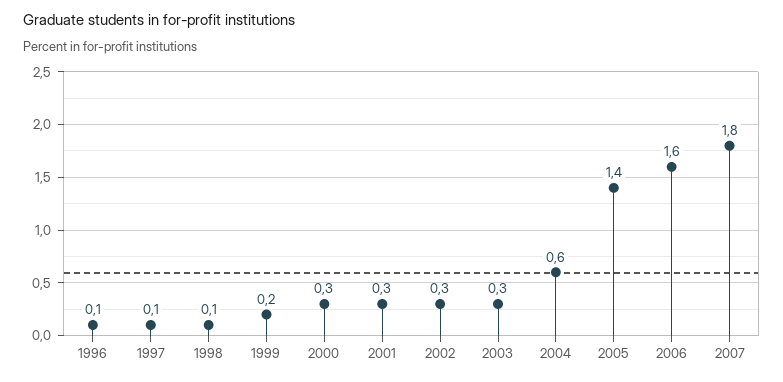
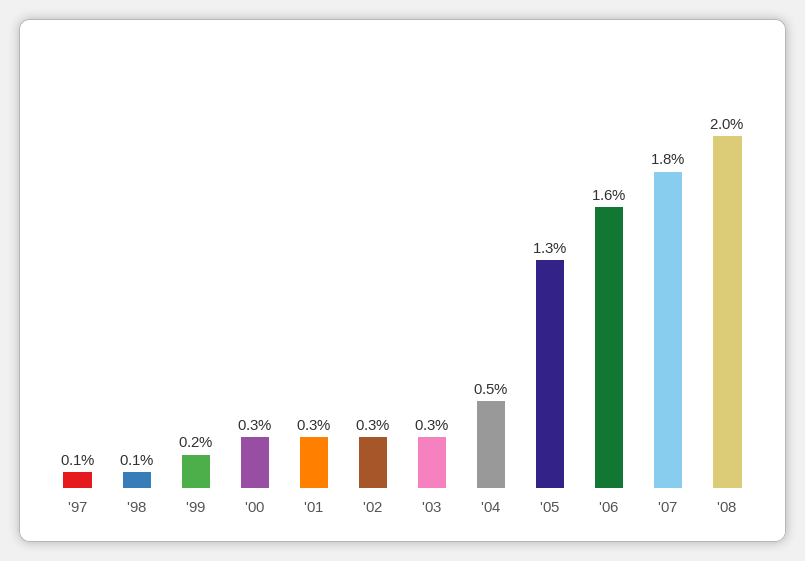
1996: 0.1 -> none
2004: 0.6 -> 0.5
2005: 1.4 -> 1.3
'08: none -> 2

